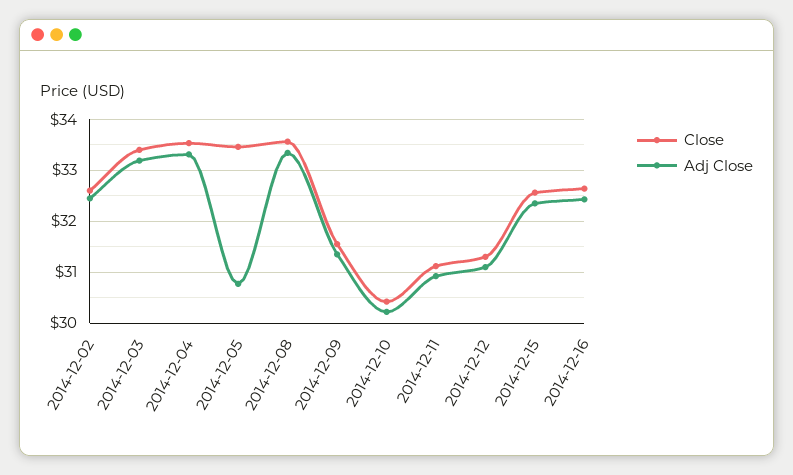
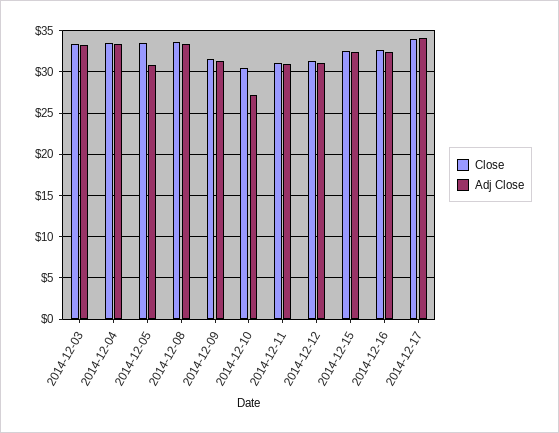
Close, 2014-12-02: 32.6 -> none
Adj Close, 2014-12-02: 32.4 -> none
Adj Close, 2014-12-10: 30.2 -> 27
Close, 2014-12-17: none -> 34
Adj Close, 2014-12-17: none -> 34

